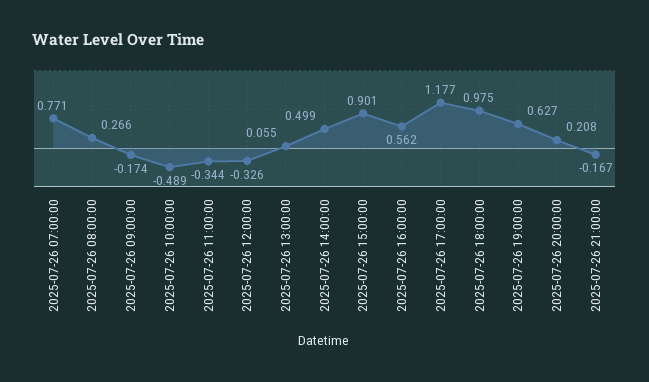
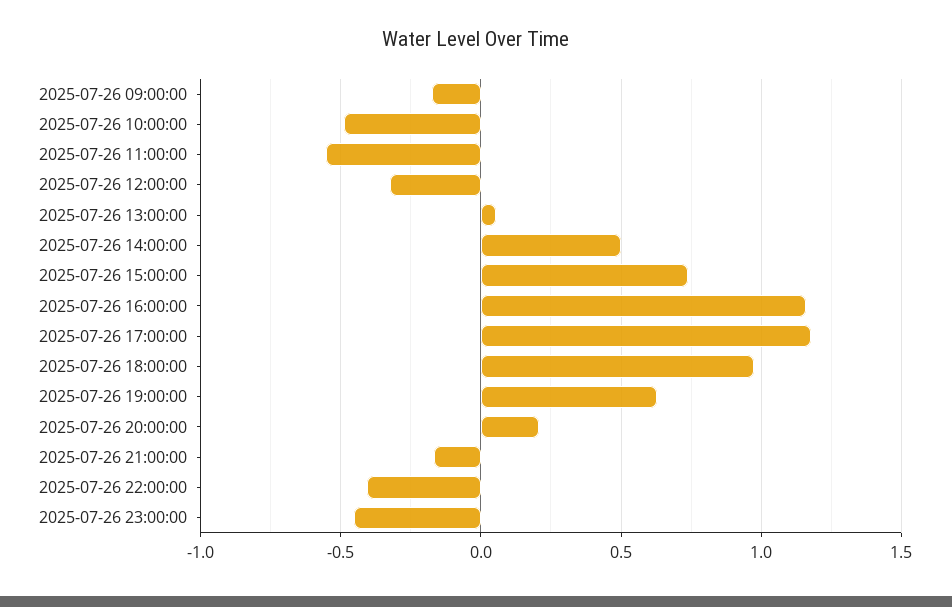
2025-07-26 07:00:00: 0.771 -> none
2025-07-26 08:00:00: 0.266 -> none
2025-07-26 11:00:00: -0.344 -> -0.55
2025-07-26 15:00:00: 0.901 -> 0.75
2025-07-26 16:00:00: 0.562 -> 1.15
2025-07-26 22:00:00: none -> -0.4
2025-07-26 23:00:00: none -> -0.45

